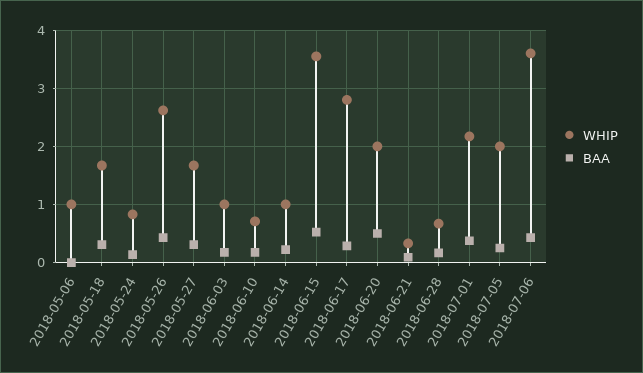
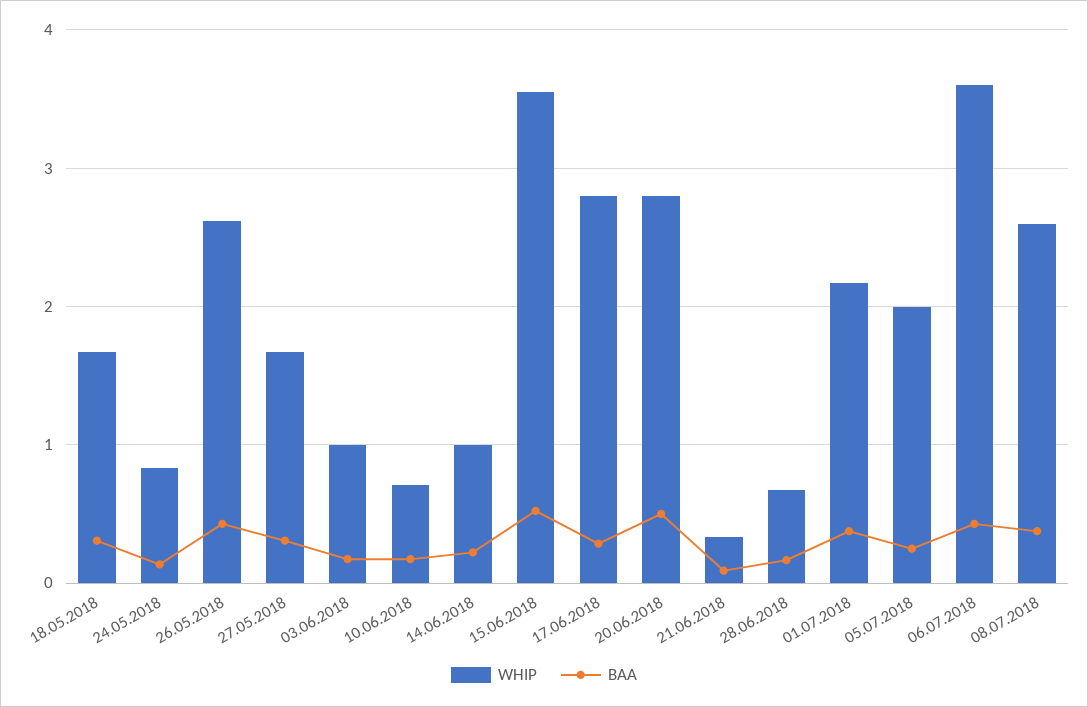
WHIP, 2018-05-06: 1 -> none
BAA, 2018-05-06: 0 -> none
WHIP, 2018-06-20: 2 -> 2.8
WHIP, 08.07.2018: none -> 2.6
BAA, 08.07.2018: none -> 0.4

